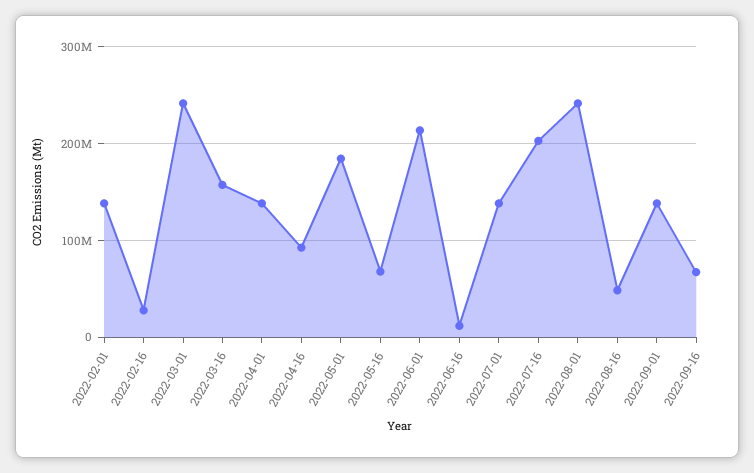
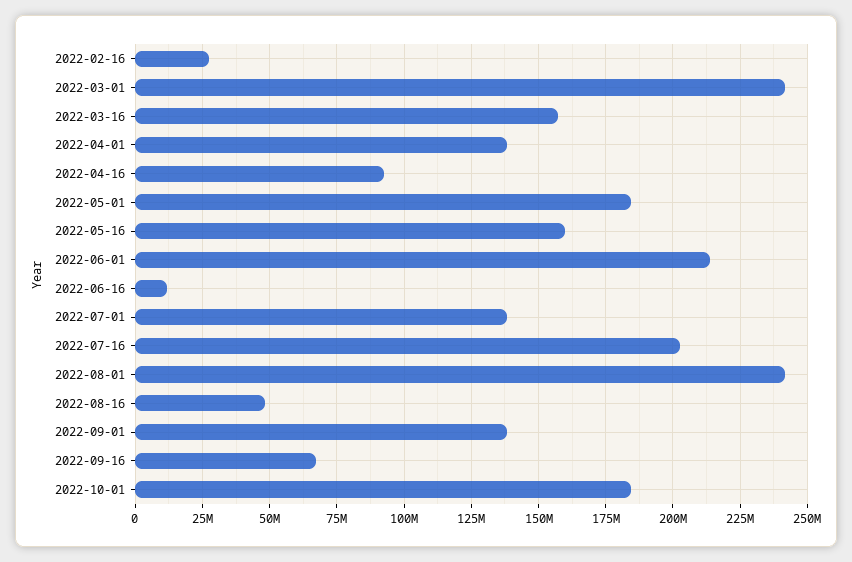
2022-02-01: 140000000 -> none
2022-05-16: 70000000 -> 160000000
2022-10-01: none -> 185000000

